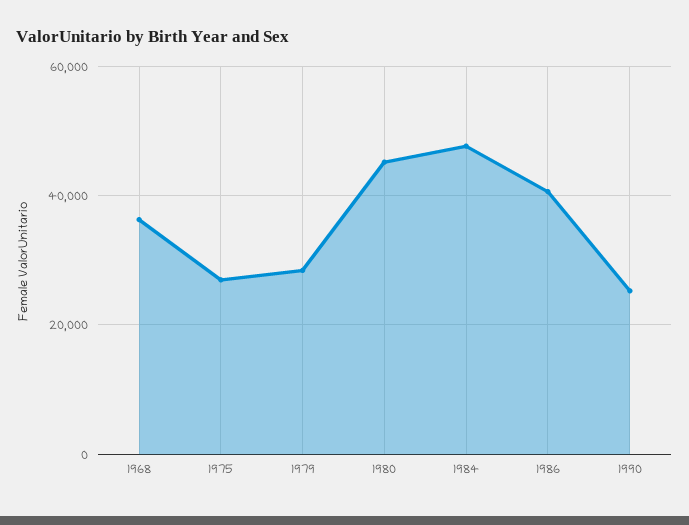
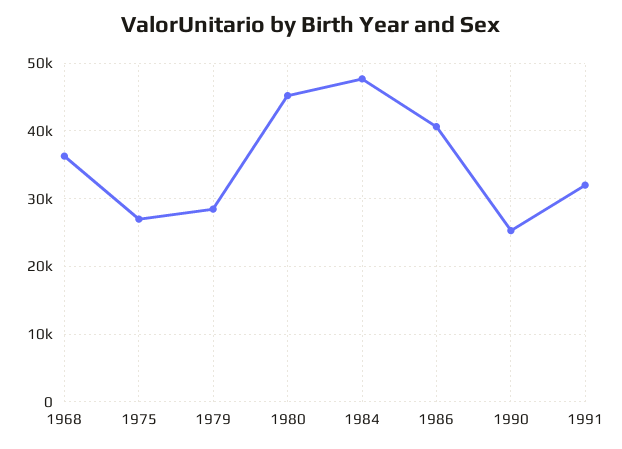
1991: none -> 32000

